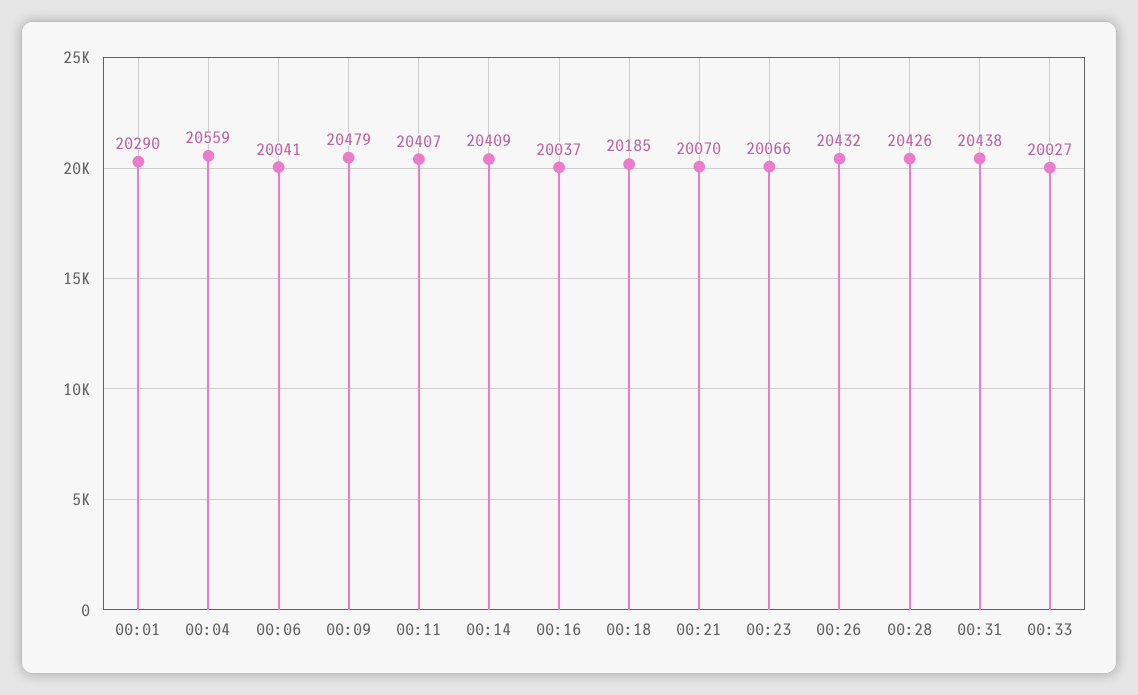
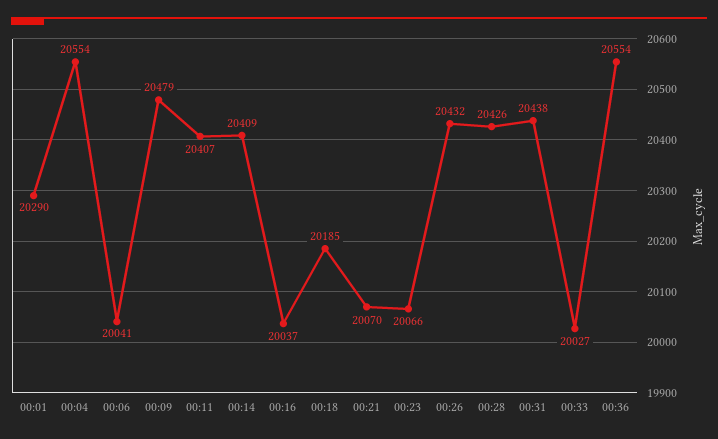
00:04: 20559 -> 20554
00:36: none -> 20554

